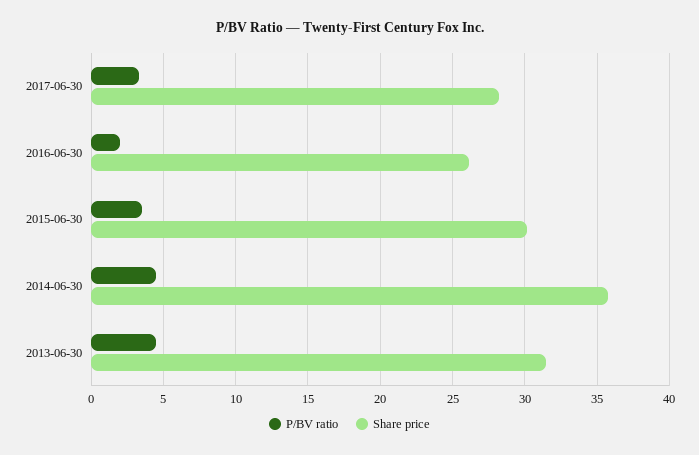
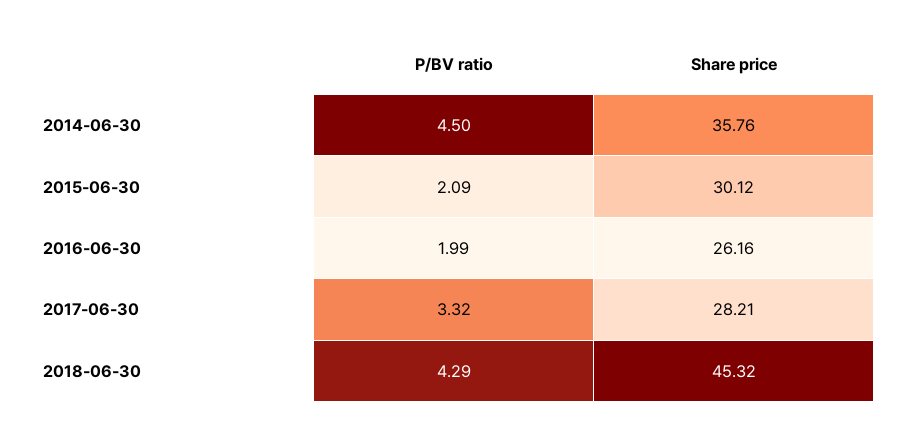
P/BV ratio, 2015-06-30: 3.5 -> 2.09
P/BV ratio, 2013-06-30: 4.5 -> none
Share price, 2013-06-30: 31.5 -> none
P/BV ratio, 2018-06-30: none -> 4.29
Share price, 2018-06-30: none -> 45.32

